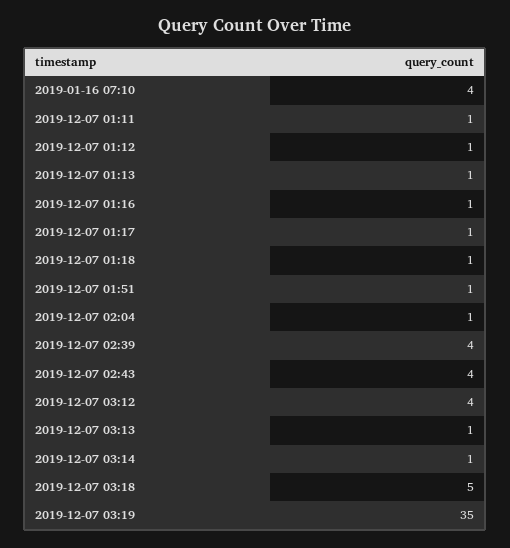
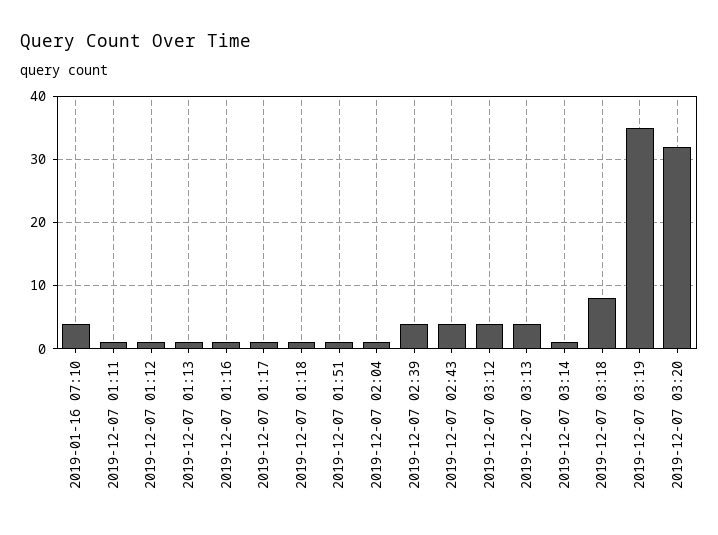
2019-12-07 03:13: 1 -> 4
2019-12-07 03:18: 5 -> 8
2019-12-07 03:20: none -> 32

